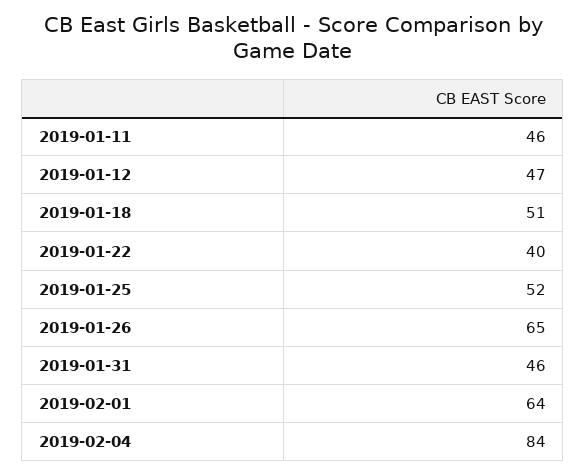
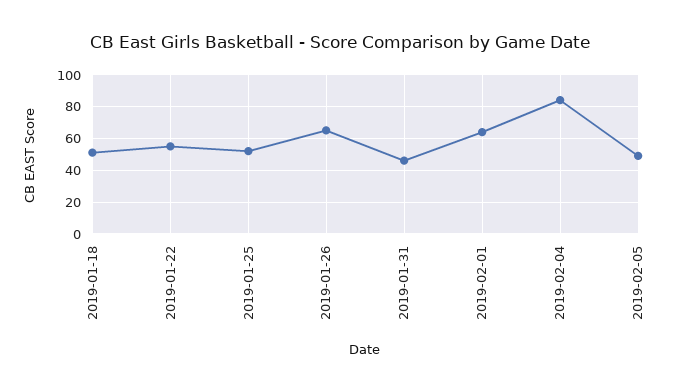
2019-01-11: 46 -> none
2019-01-12: 47 -> none
2019-01-22: 40 -> 55
2019-02-05: none -> 50

